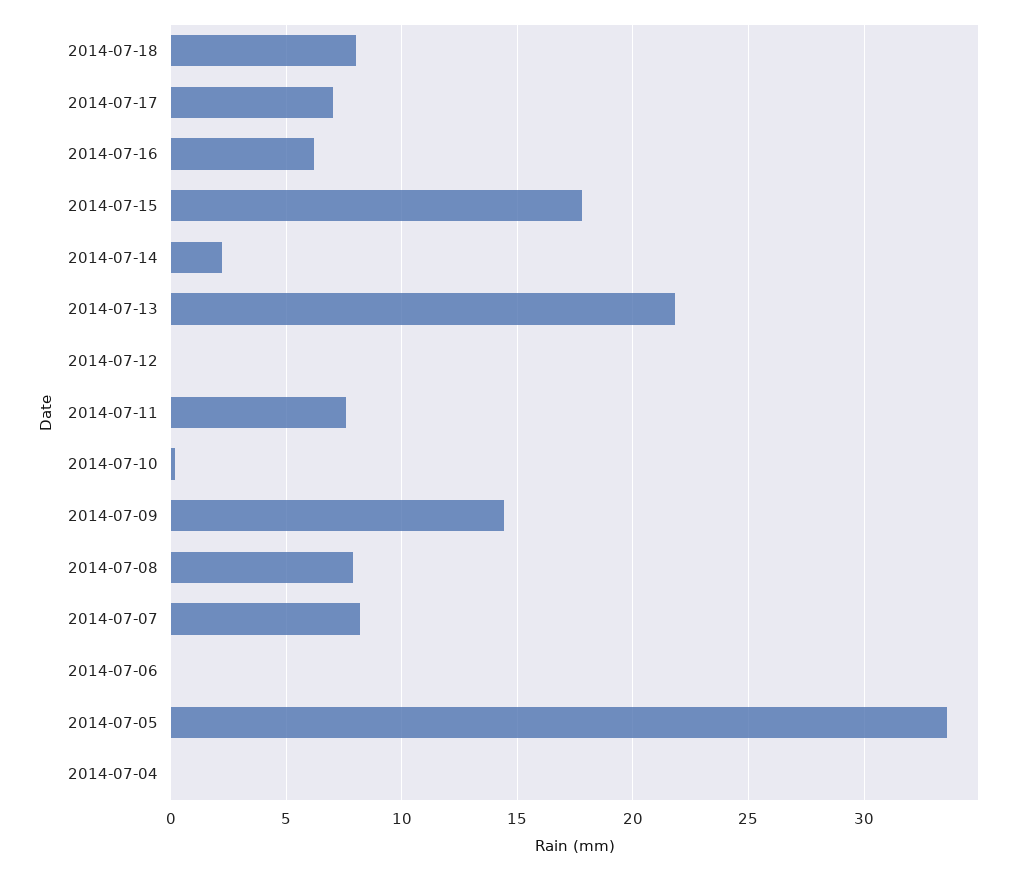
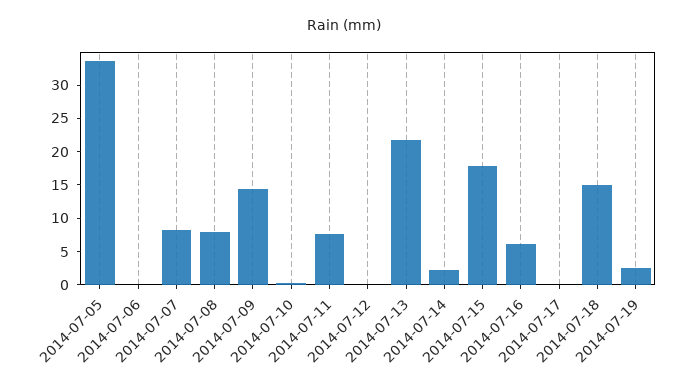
2014-07-18: 8 -> 15
2014-07-17: 7 -> 0
2014-07-04: 0 -> none
2014-07-19: none -> 2.5

